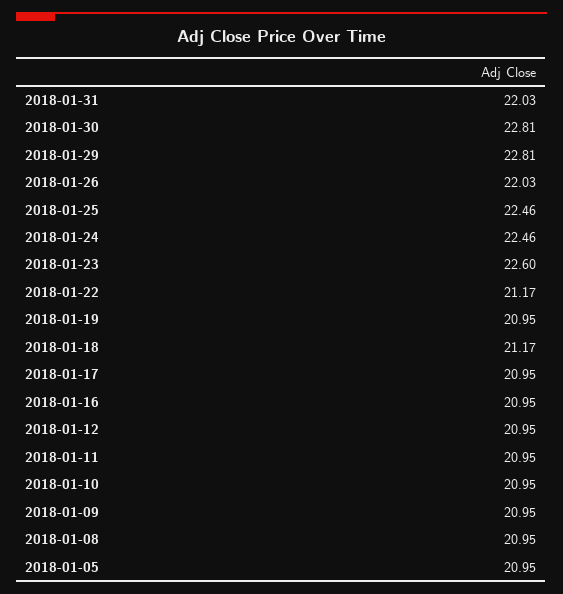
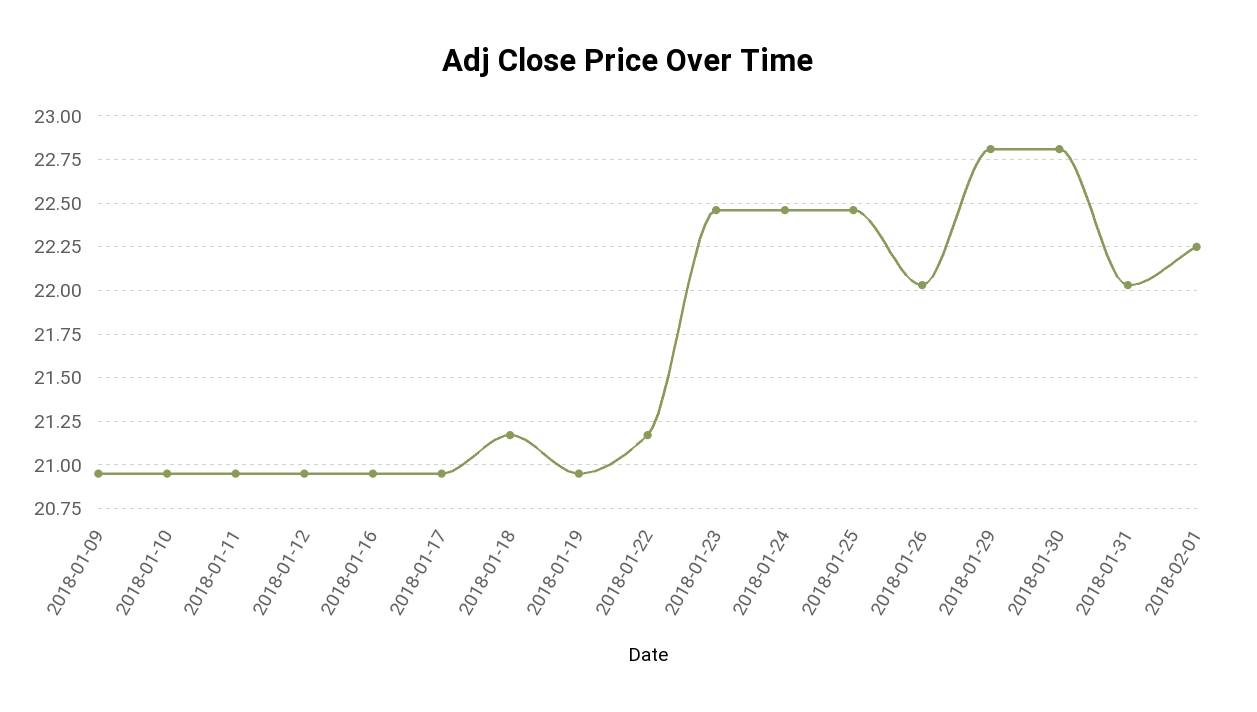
2018-01-23: 22.6 -> 22.45
2018-01-08: 20.95 -> none
2018-01-05: 20.95 -> none
2018-02-01: none -> 22.25

